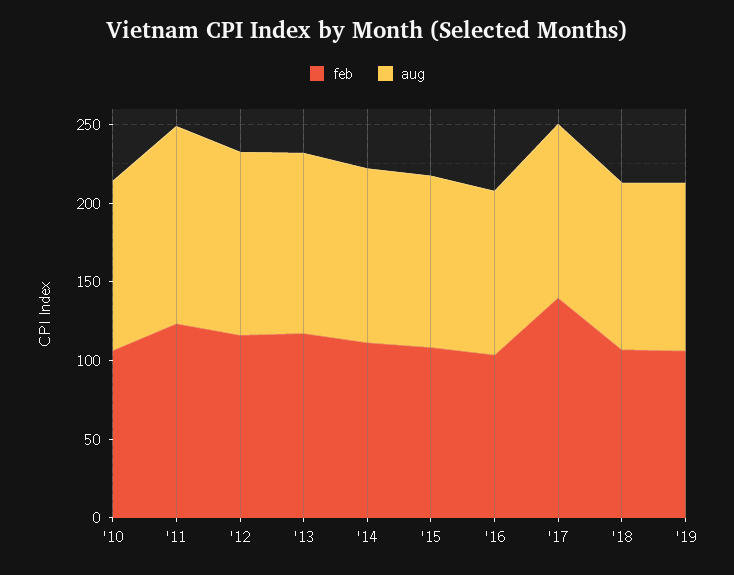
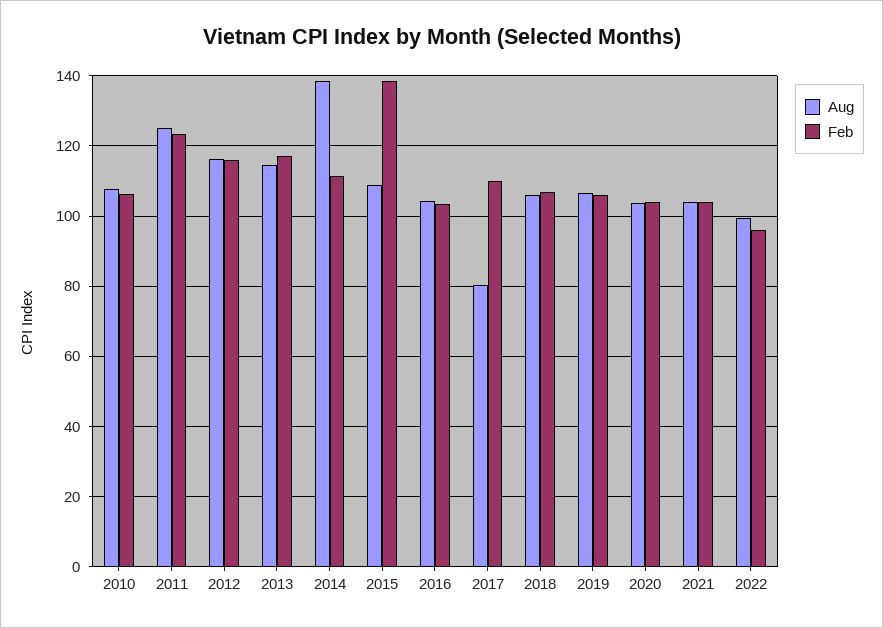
aug, '14: 110 -> 138
feb, '15: 110 -> 138
feb, '17: 140 -> 110
aug, '17: 110 -> 80
aug, 2020: none -> 104
feb, 2020: none -> 104
aug, 2021: none -> 104
feb, 2021: none -> 104
aug, 2022: none -> 100
feb, 2022: none -> 96

